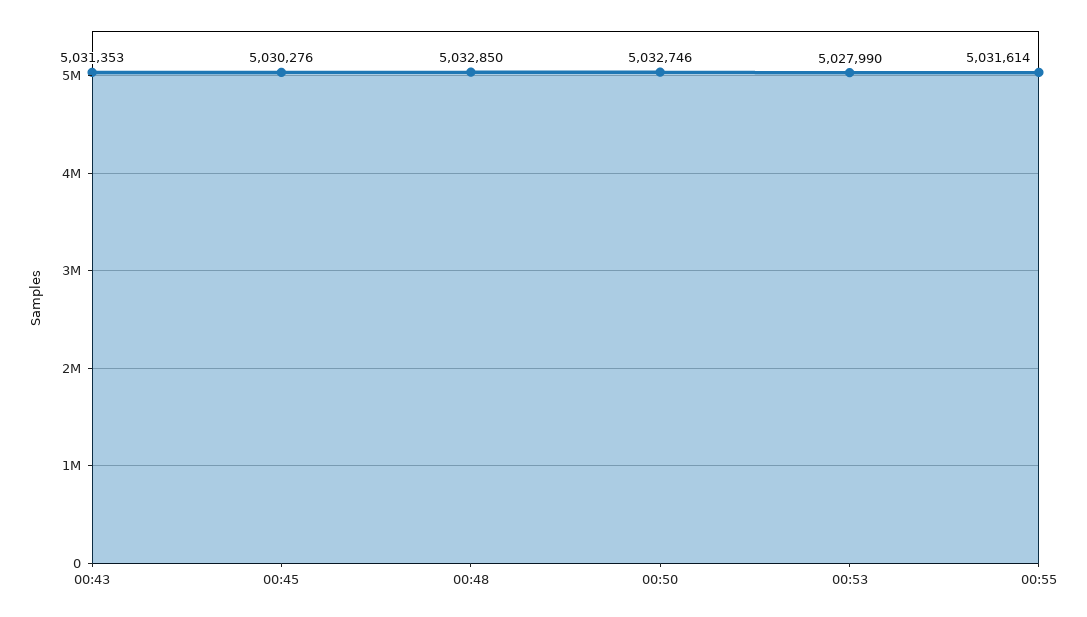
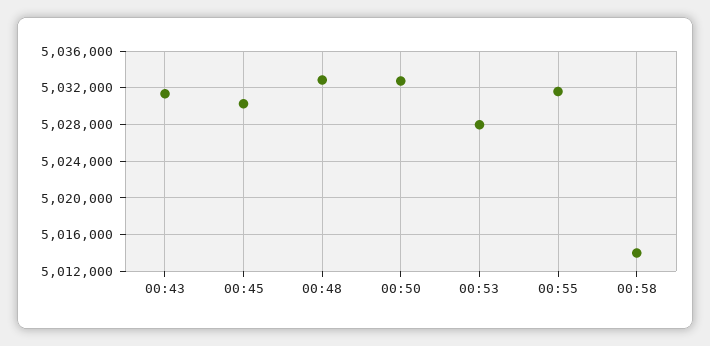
00:58: none -> 5014000

